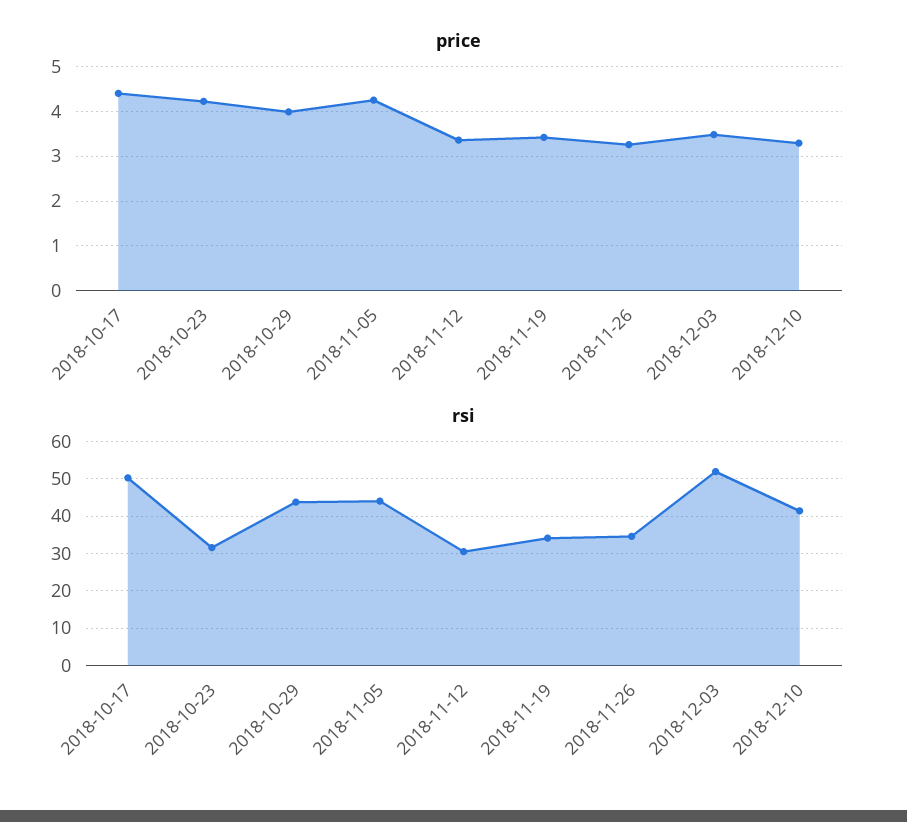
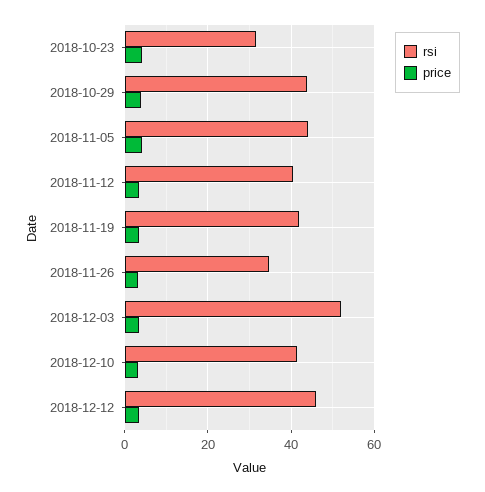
price, 2018-10-17: 4.4 -> none
rsi, 2018-10-17: 50 -> none
rsi, 2018-11-12: 30 -> 40
rsi, 2018-11-19: 34 -> 42
rsi, 2018-12-12: none -> 46
price, 2018-12-12: none -> 4

